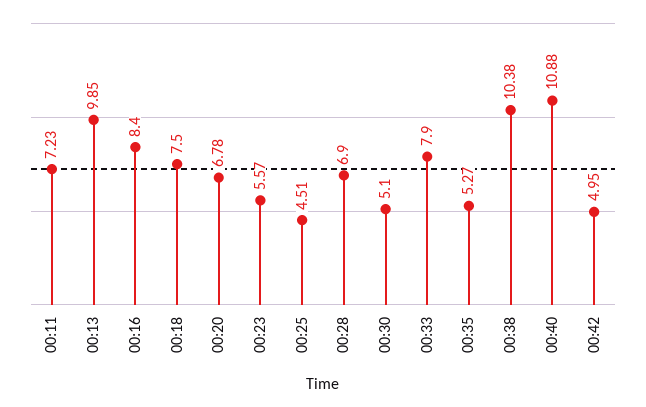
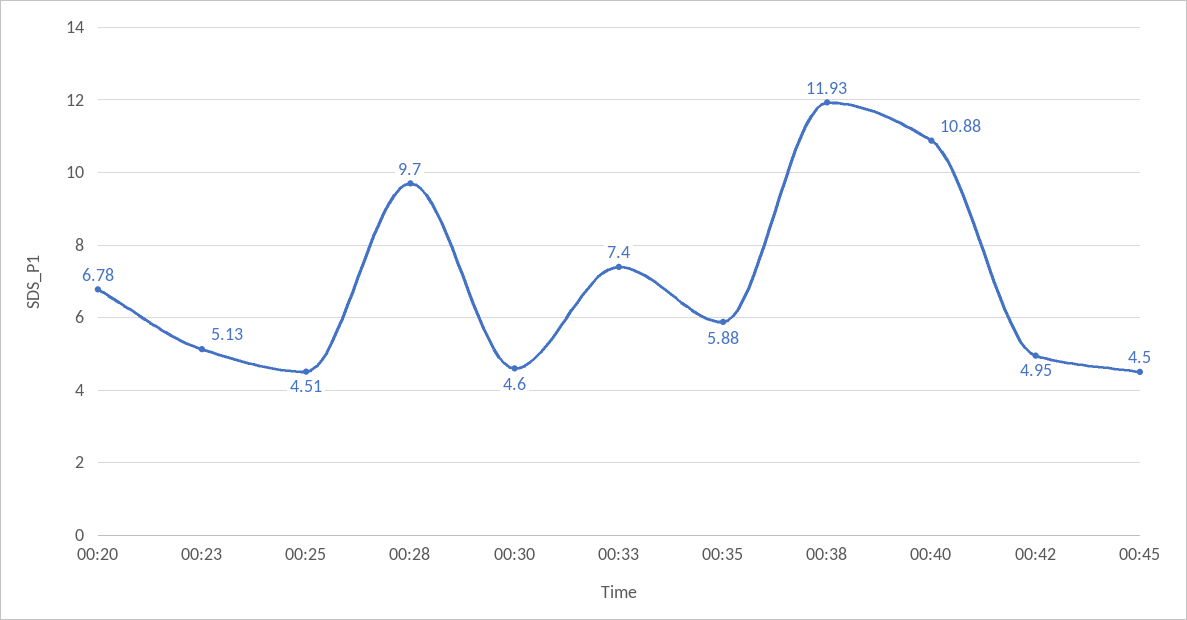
00:11: 7.23 -> none
00:13: 9.85 -> none
00:16: 8.4 -> none
00:18: 7.5 -> none
00:23: 5.57 -> 5.13
00:28: 6.9 -> 9.7
00:30: 5.1 -> 4.6
00:33: 7.9 -> 7.4
00:35: 5.27 -> 5.88
00:38: 10.38 -> 11.93
00:45: none -> 4.5

